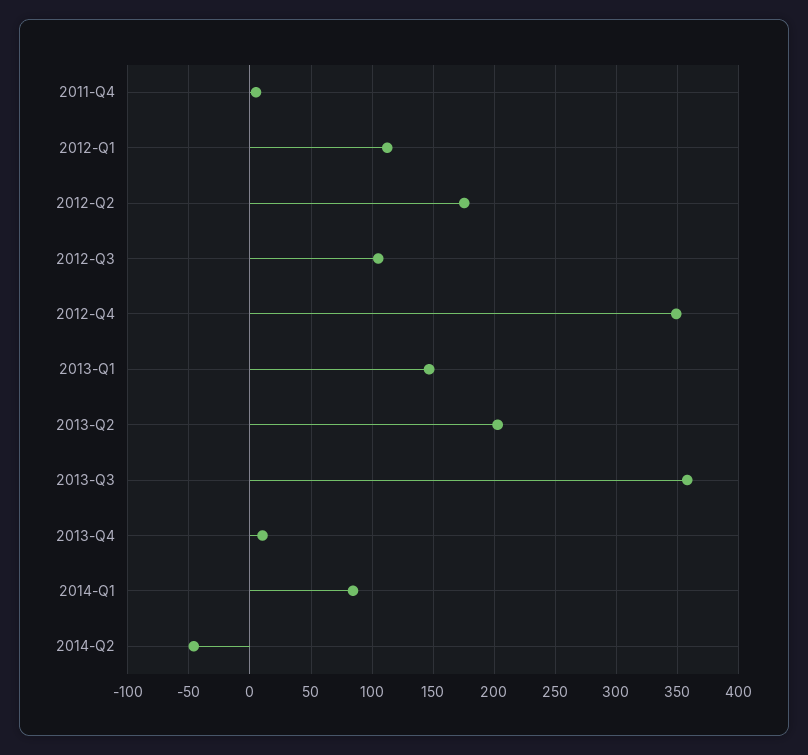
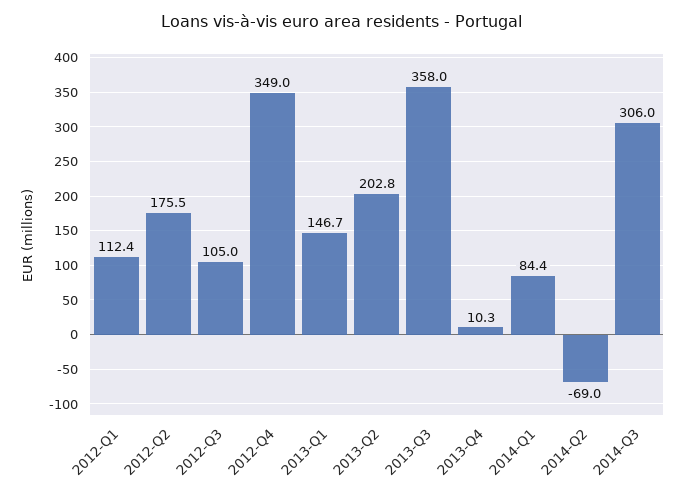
2011-Q4: 5 -> none
2014-Q2: -45 -> -69
2014-Q3: none -> 306

